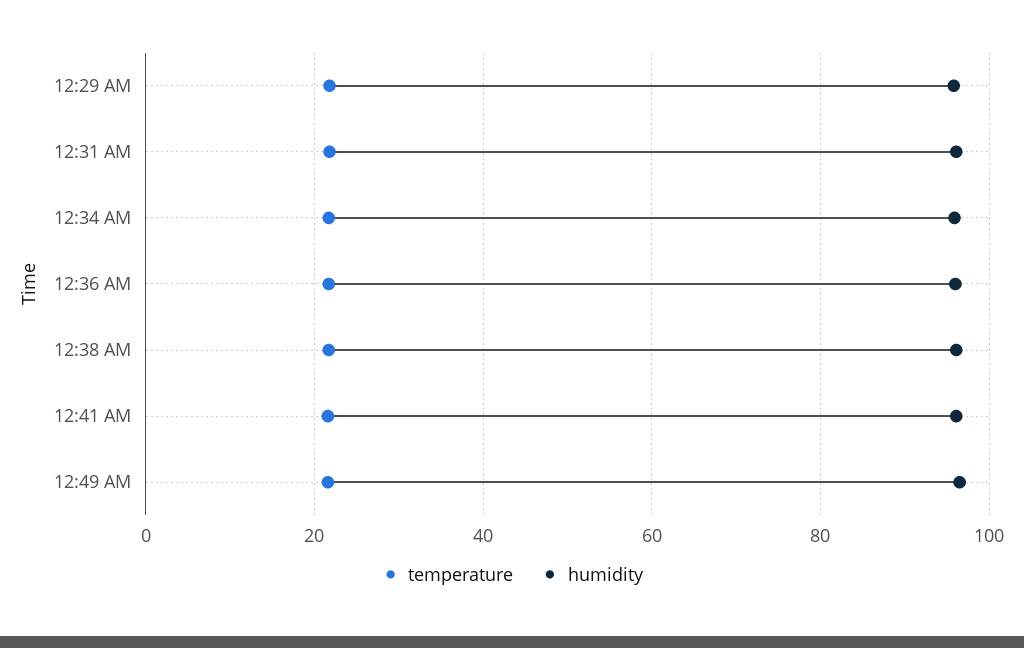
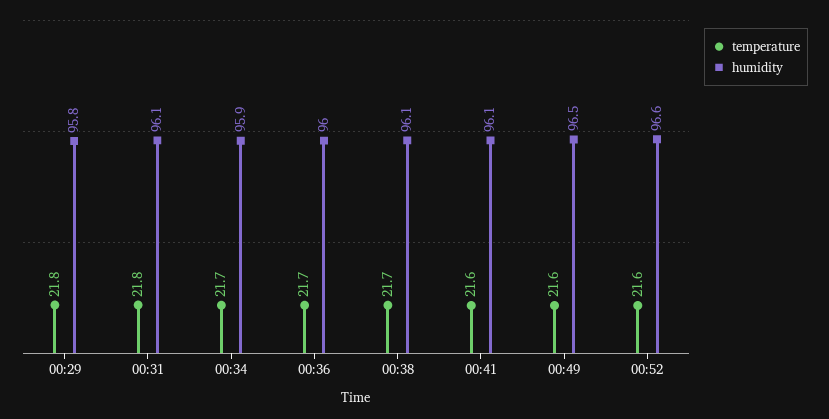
temperature, 00:52: none -> 21.6
humidity, 00:52: none -> 96.6

